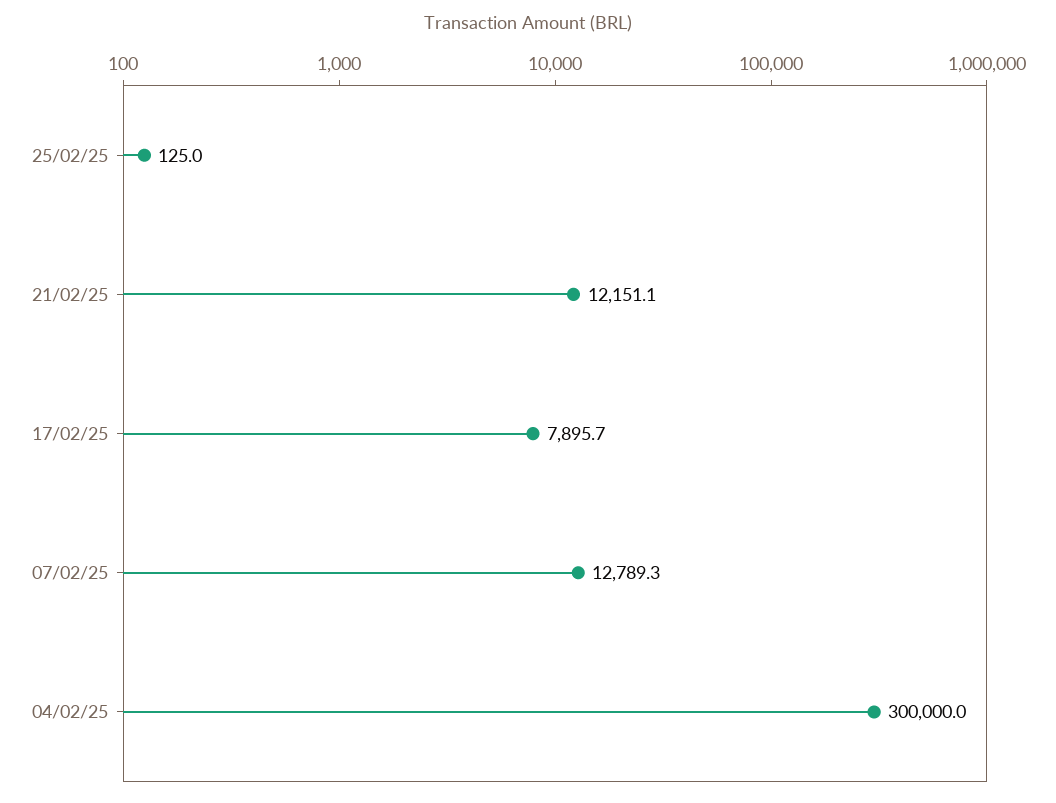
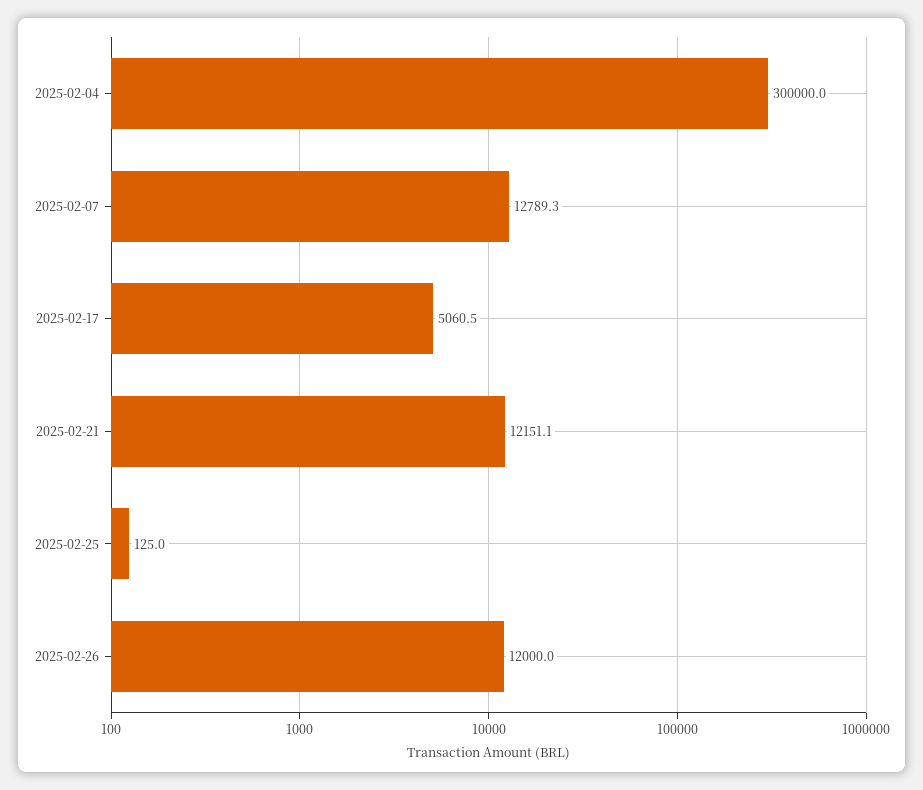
17/02/25: 7895.7 -> 5060.5
2025-02-26: none -> 12000

